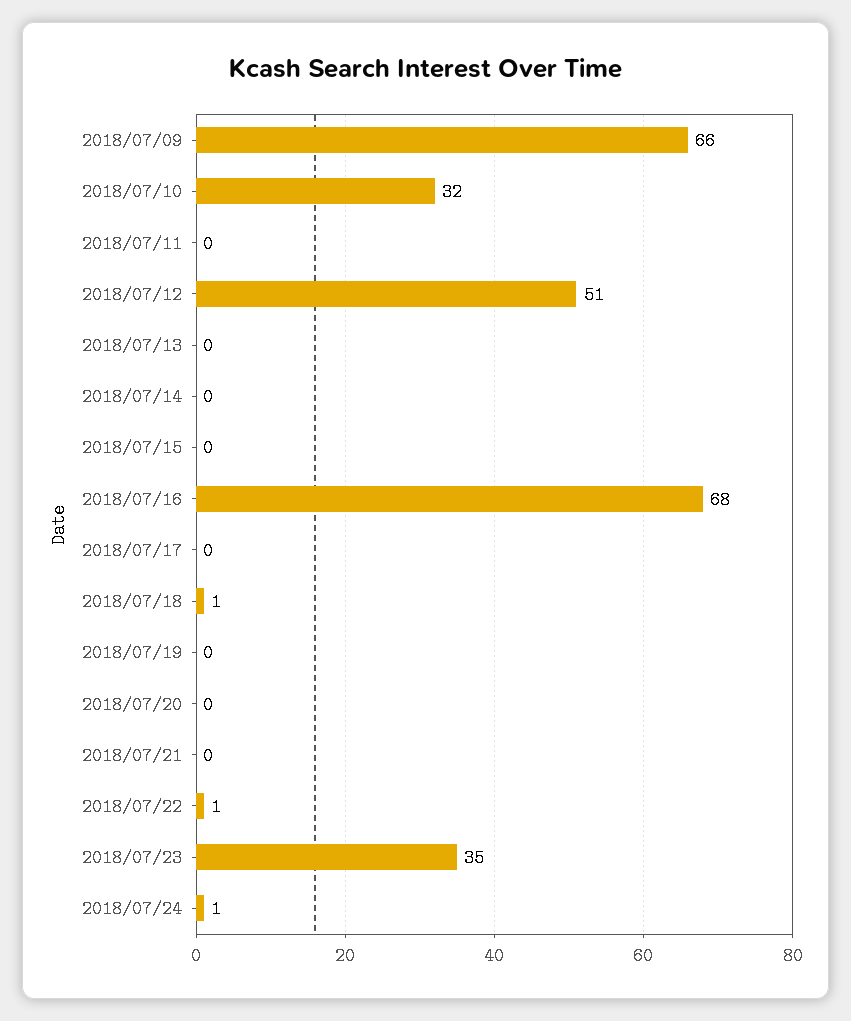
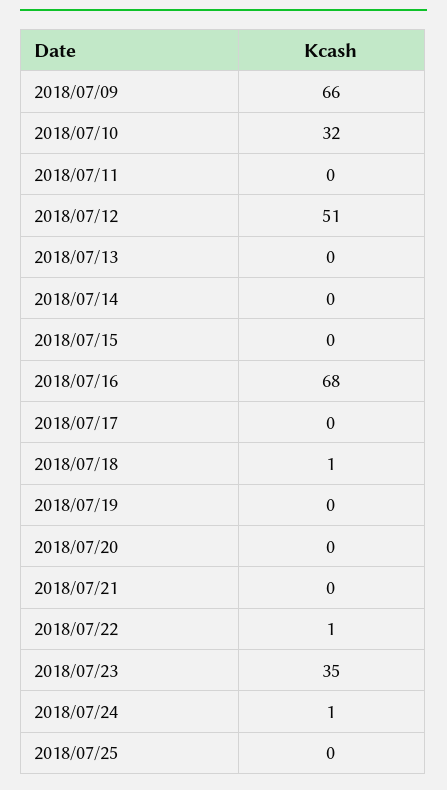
2018/07/25: none -> 0

